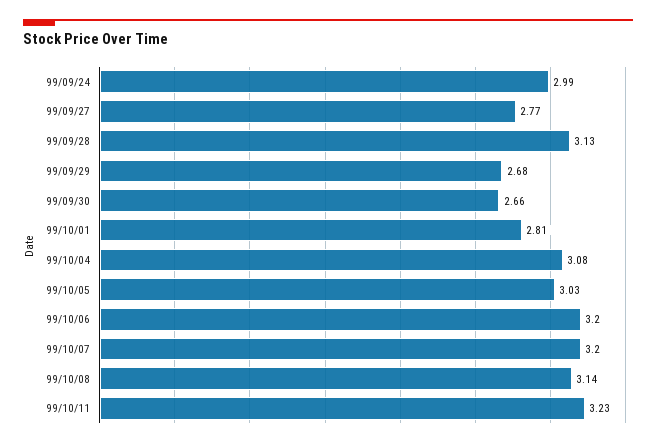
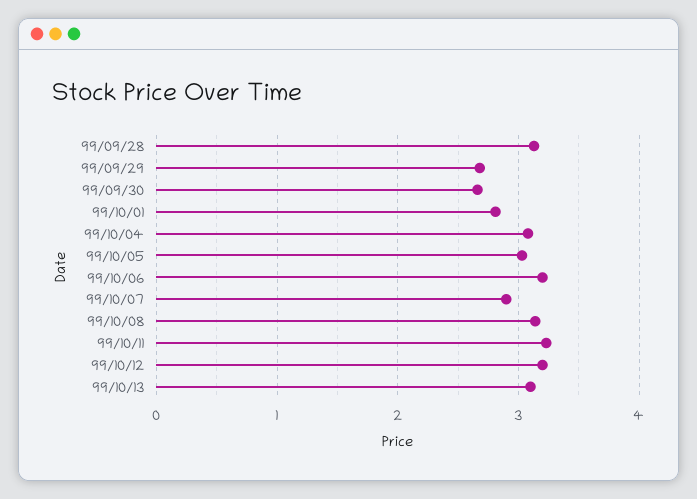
99/09/24: 2.99 -> none
99/09/27: 2.77 -> none
99/10/07: 3.2 -> 2.9
99/10/12: none -> 3.2
99/10/13: none -> 3.1

